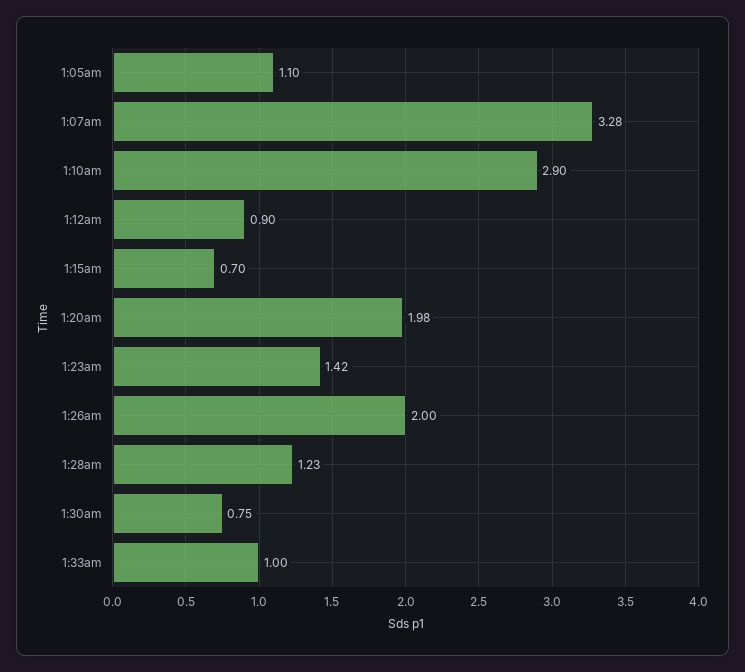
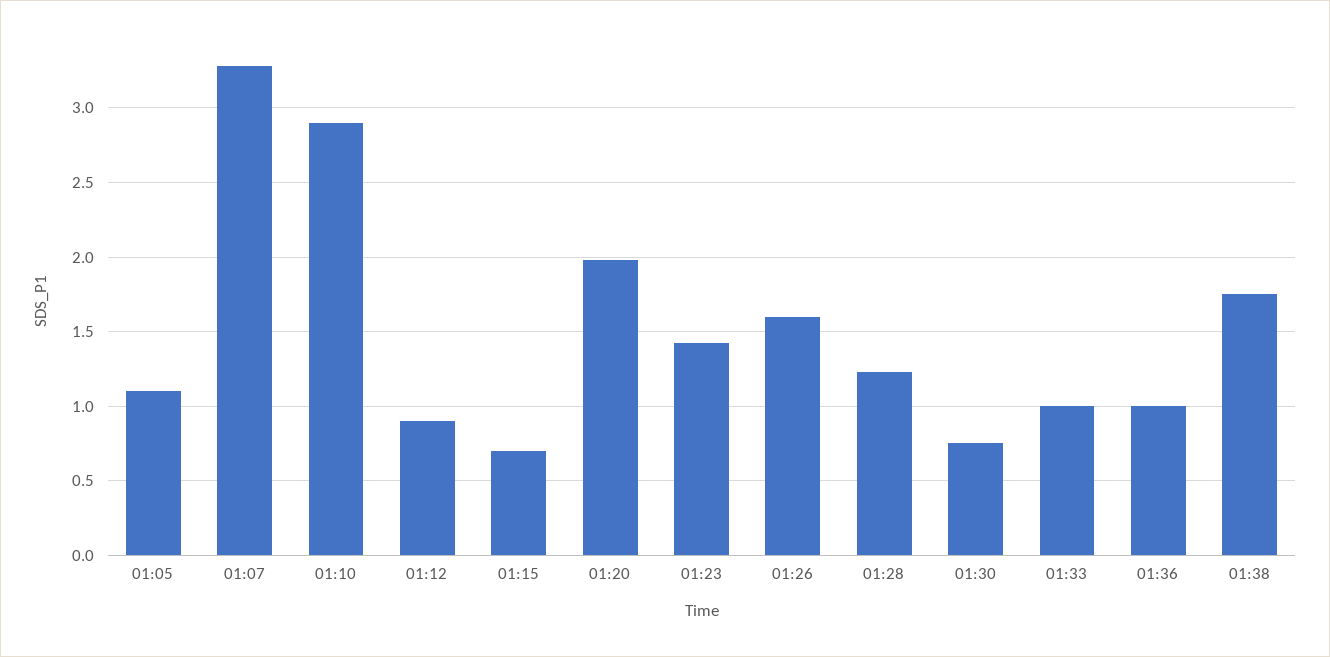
1:26am: 2 -> 1.6
01:36: none -> 1
01:38: none -> 1.75

